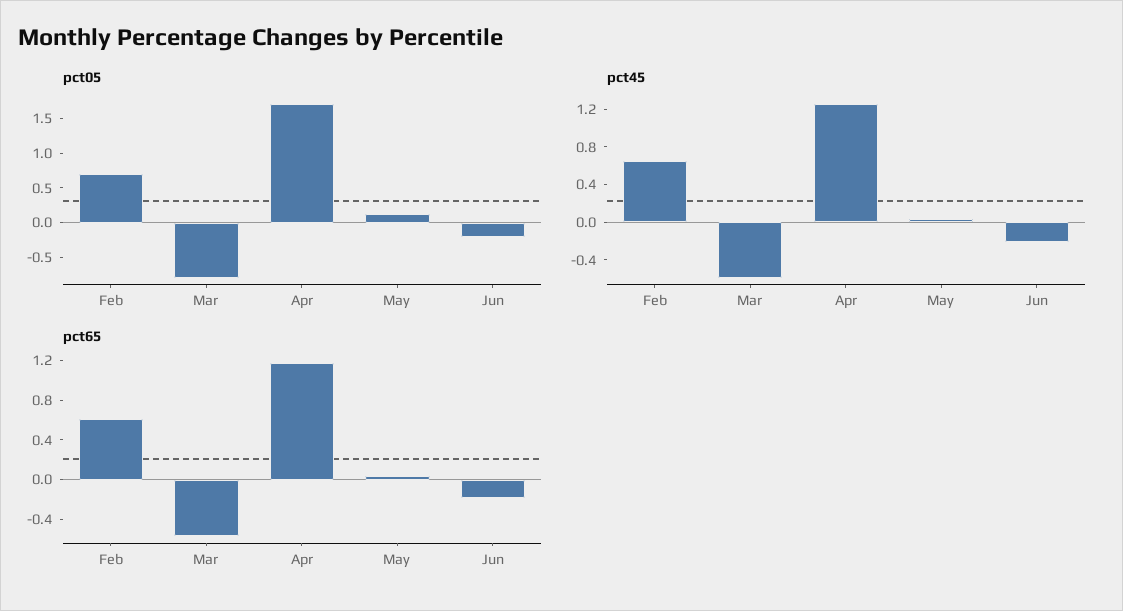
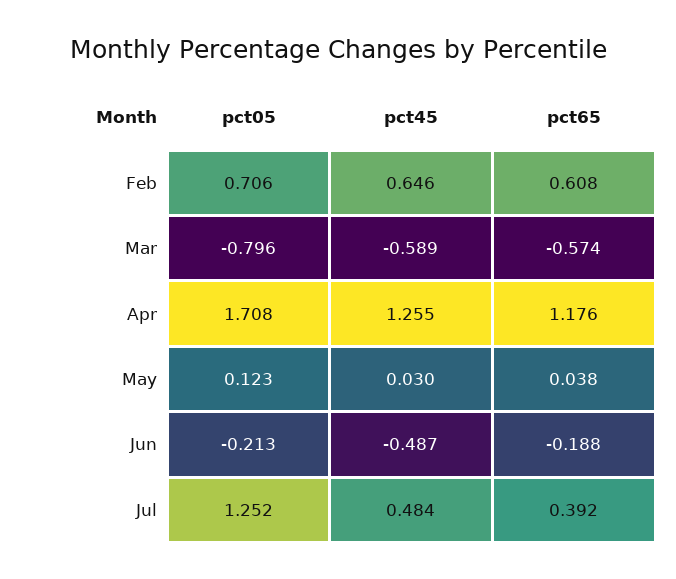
pct45, Jun: -0.2 -> -0.487
pct05, Jul: none -> 1.252
pct45, Jul: none -> 0.484
pct65, Jul: none -> 0.392

